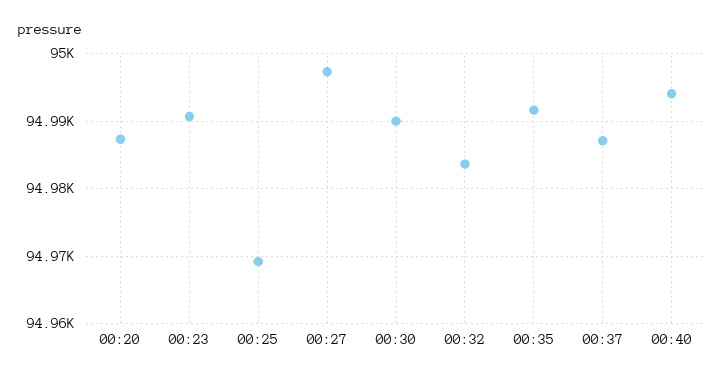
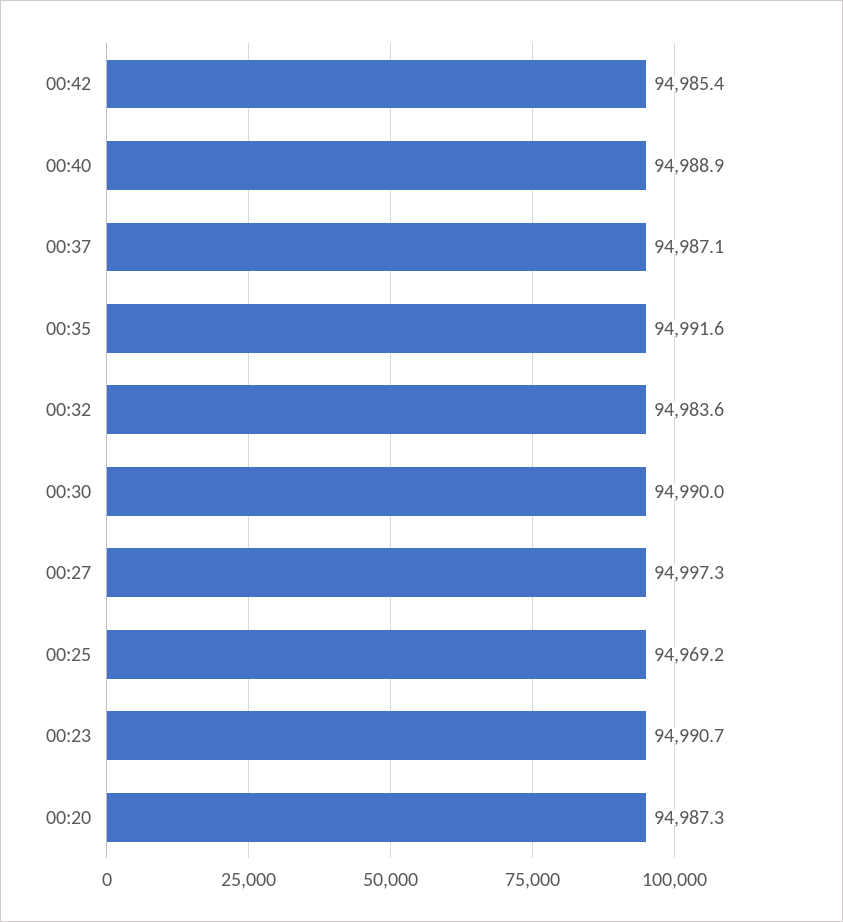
00:40: 94994 -> 94988.9
00:42: none -> 94985.4

